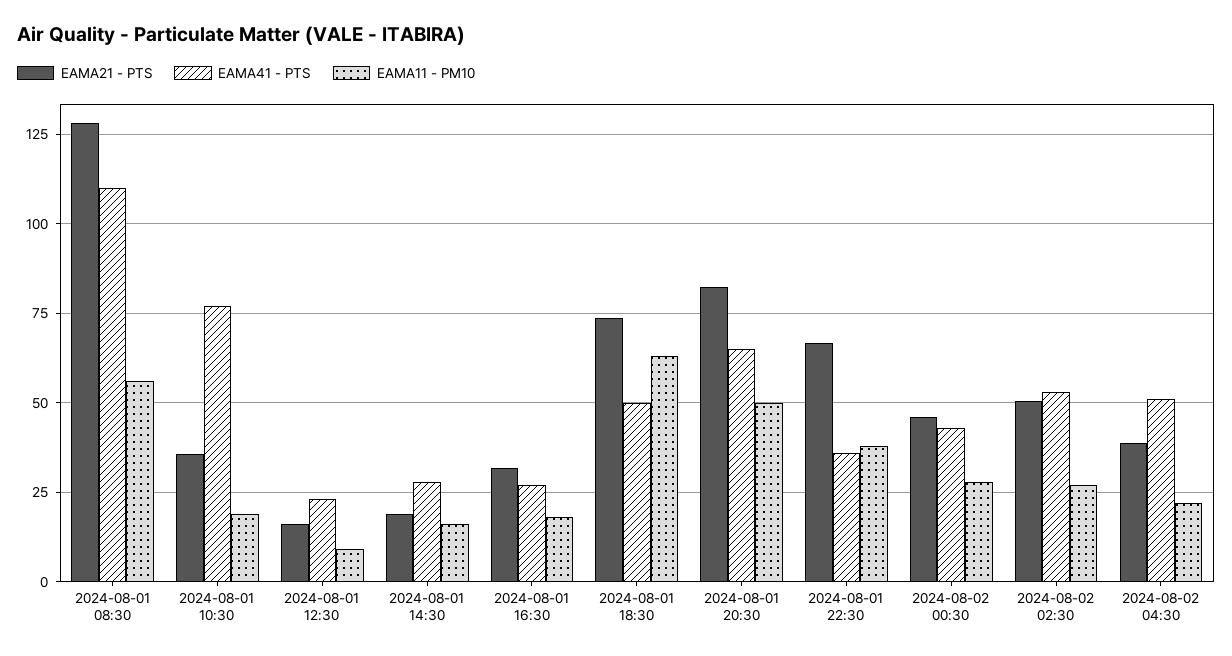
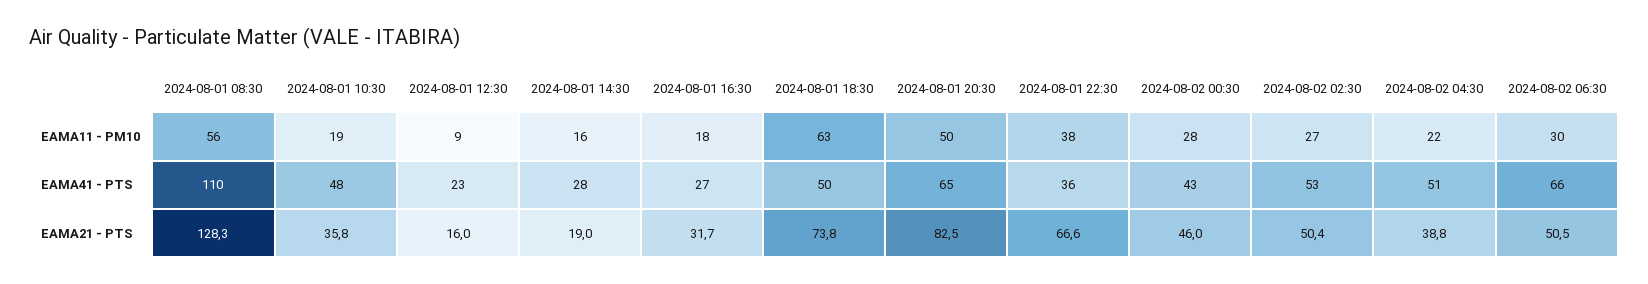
EAMA41 - PTS, 2024-08-01 10:30: 77.5 -> 48
EAMA11 - PM10, 2024-08-02 06:30: none -> 30
EAMA41 - PTS, 2024-08-02 06:30: none -> 66
EAMA21 - PTS, 2024-08-02 06:30: none -> 50.5

